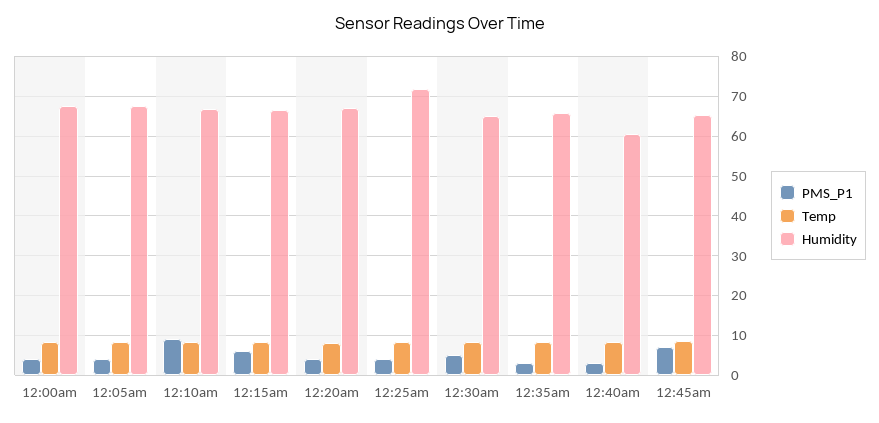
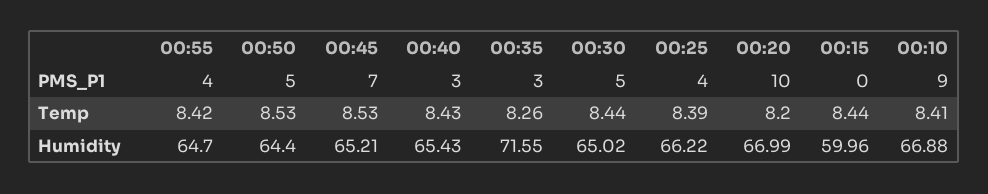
PMS_P1, 12:00am: 4 -> none
Temp, 12:00am: 8 -> none
Humidity, 12:00am: 68 -> none
PMS_P1, 12:05am: 4 -> none
Temp, 12:05am: 8 -> none
Humidity, 12:05am: 68 -> none
PMS_P1, 12:15am: 6 -> 0
Humidity, 12:15am: 66 -> 59.96
PMS_P1, 12:20am: 4 -> 10
Humidity, 12:25am: 72 -> 66.22
Humidity, 12:35am: 66 -> 71.55
Humidity, 12:40am: 60 -> 65.43
PMS_P1, 00:55: none -> 4
PMS_P1, 00:50: none -> 5
Temp, 00:55: none -> 8.42
Temp, 00:50: none -> 8.53
Humidity, 00:55: none -> 64.7
Humidity, 00:50: none -> 64.4

